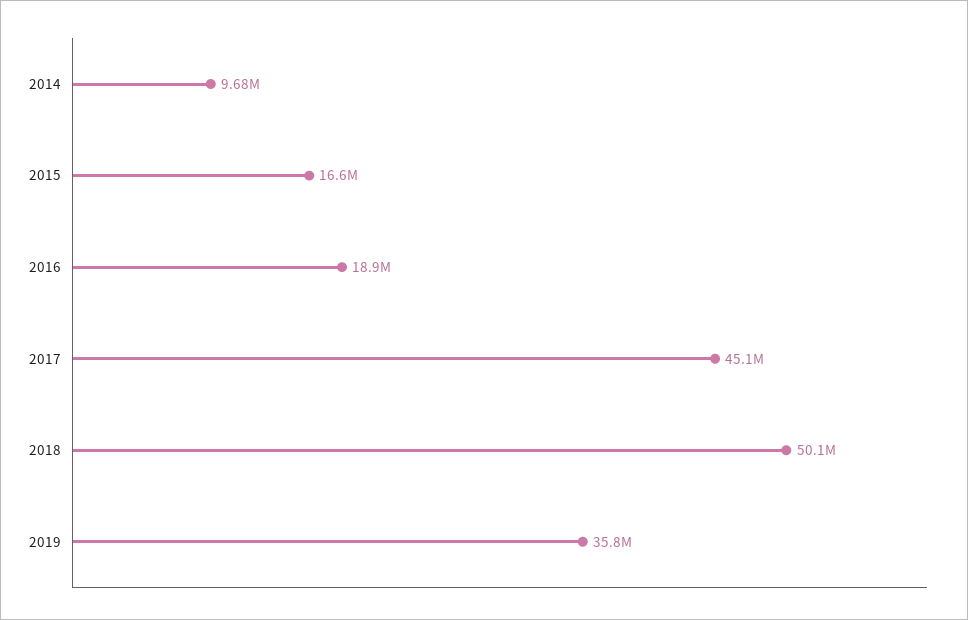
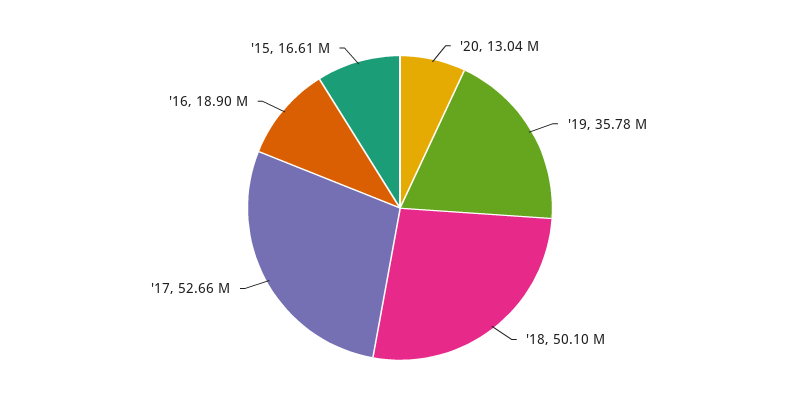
2014: 9680000 -> none
2017: 45100000 -> 52660000
'20: none -> 13040000

